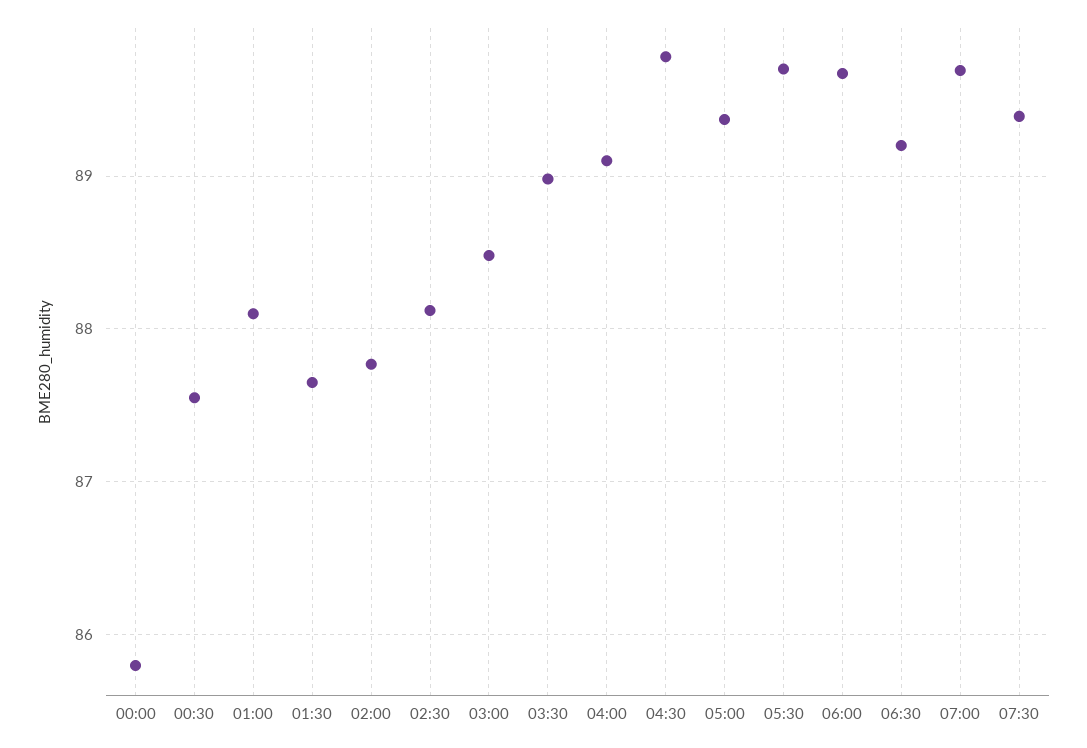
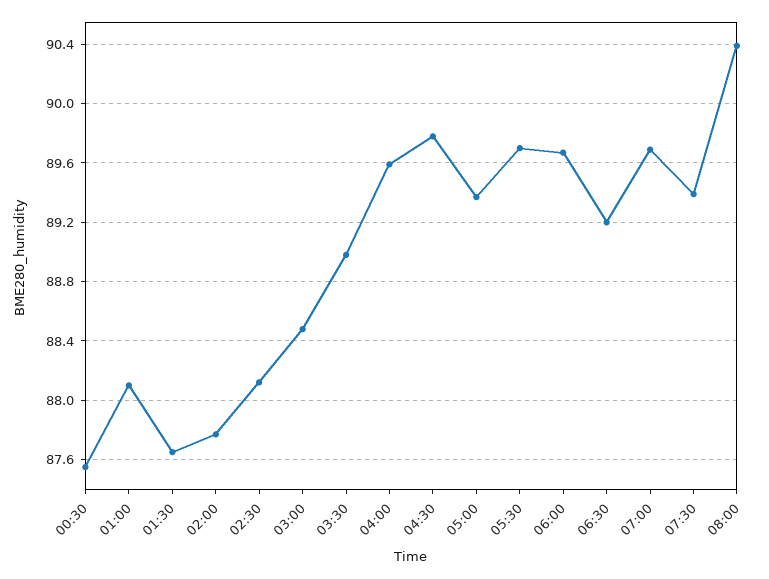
00:00: 85.8 -> none
04:00: 89.1 -> 89.6
08:00: none -> 90.4

